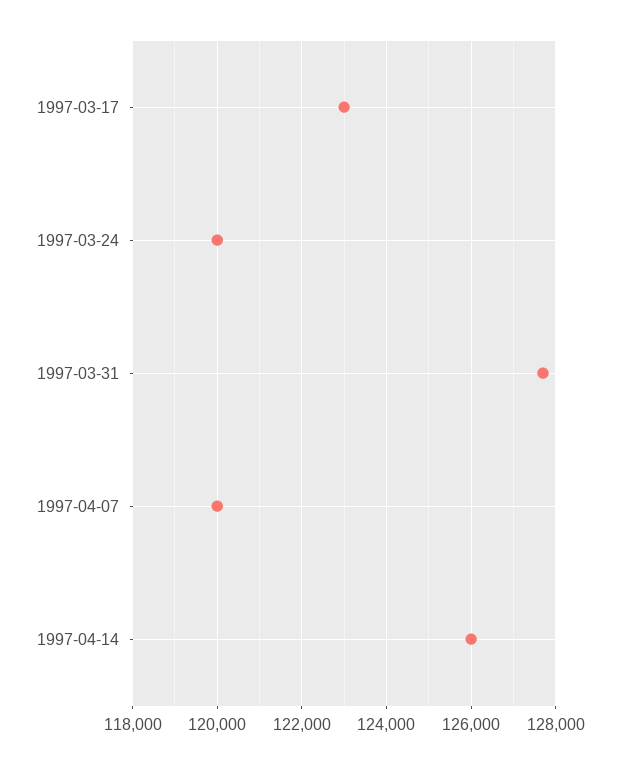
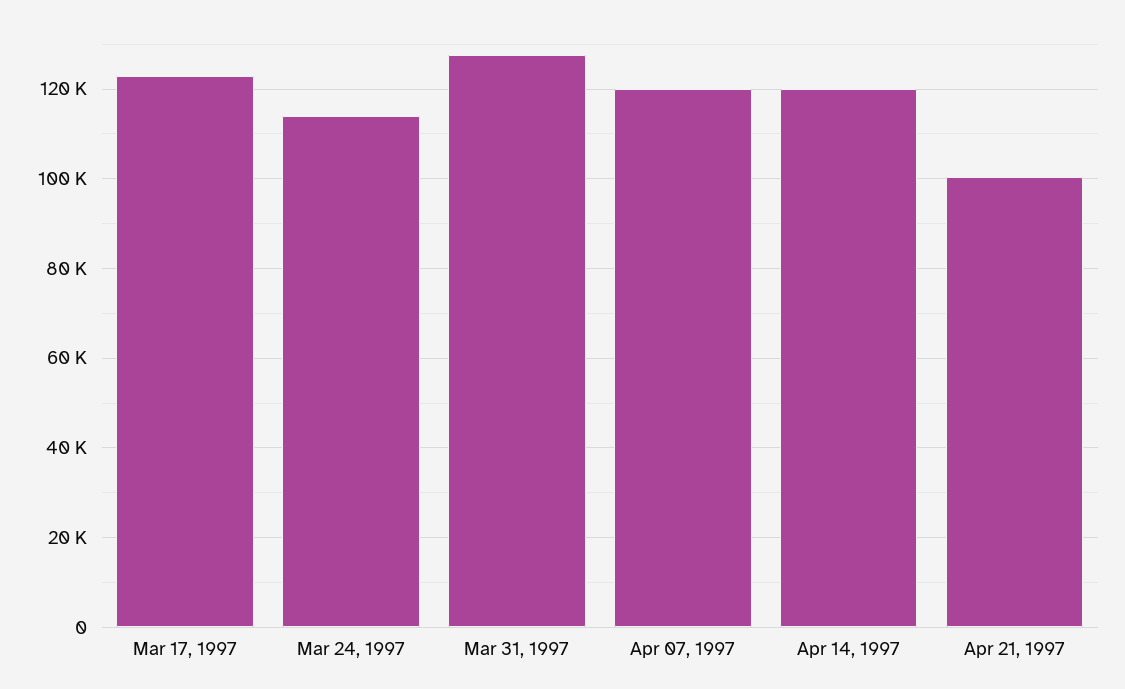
1997-03-24: 120000 -> 114000
1997-04-14: 126000 -> 120000
Apr 21, 1997: none -> 100000

